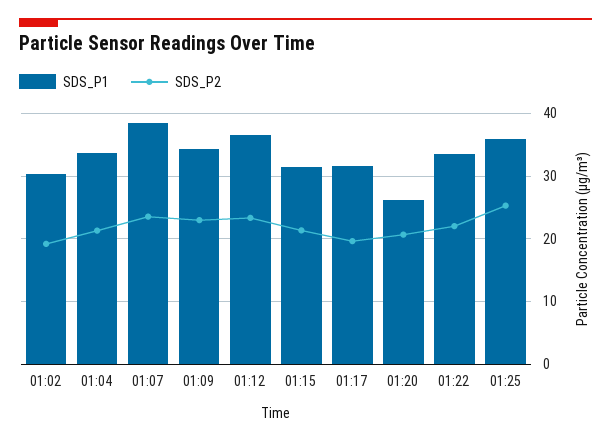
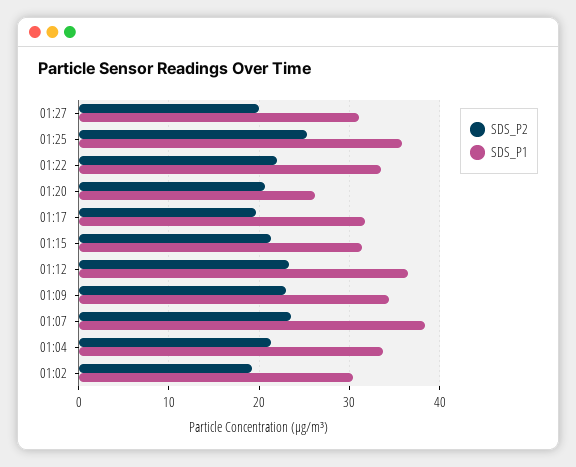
SDS_P2, 01:27: none -> 20
SDS_P1, 01:27: none -> 31

